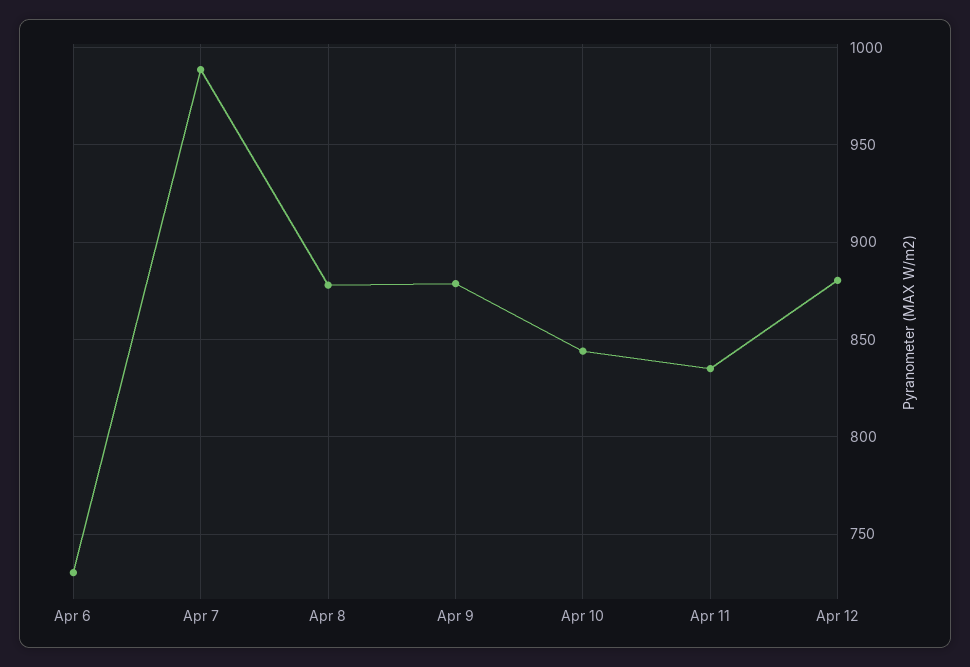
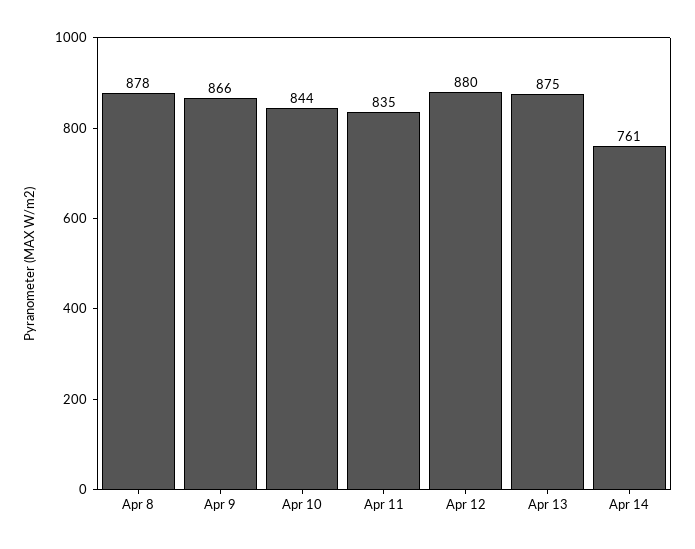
Apr 6: 730 -> none
Apr 7: 990 -> none
Apr 9: 880 -> 866
Apr 13: none -> 875
Apr 14: none -> 761

